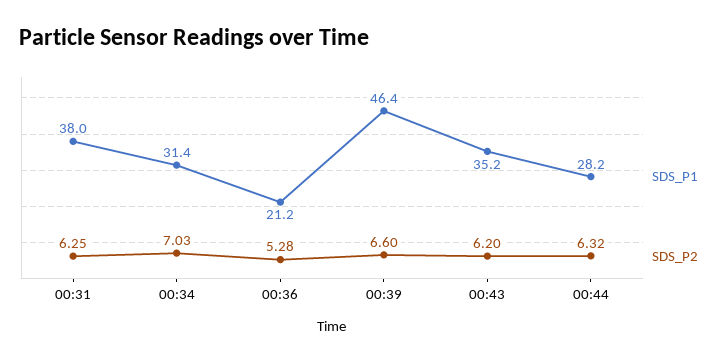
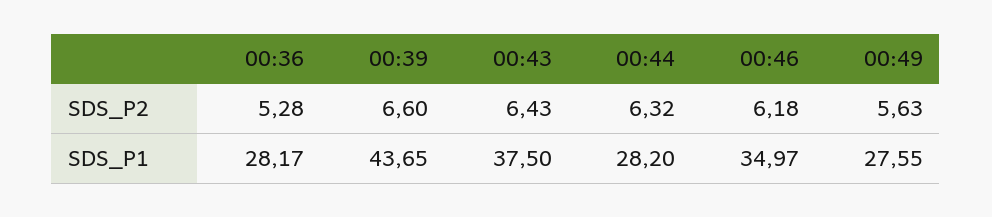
SDS_P1, 00:31: 38 -> none
SDS_P2, 00:31: 6.25 -> none
SDS_P1, 00:34: 31.4 -> none
SDS_P2, 00:34: 7.03 -> none
SDS_P1, 00:36: 21.2 -> 28.17
SDS_P1, 00:39: 46.4 -> 43.65
SDS_P1, 00:43: 35.2 -> 37.5
SDS_P2, 00:43: 6.2 -> 6.43
SDS_P2, 00:46: none -> 6.18
SDS_P2, 00:49: none -> 5.63
SDS_P1, 00:46: none -> 34.97
SDS_P1, 00:49: none -> 27.55

